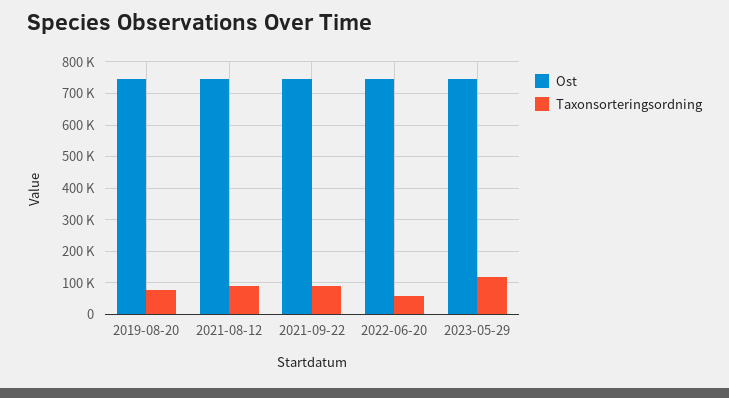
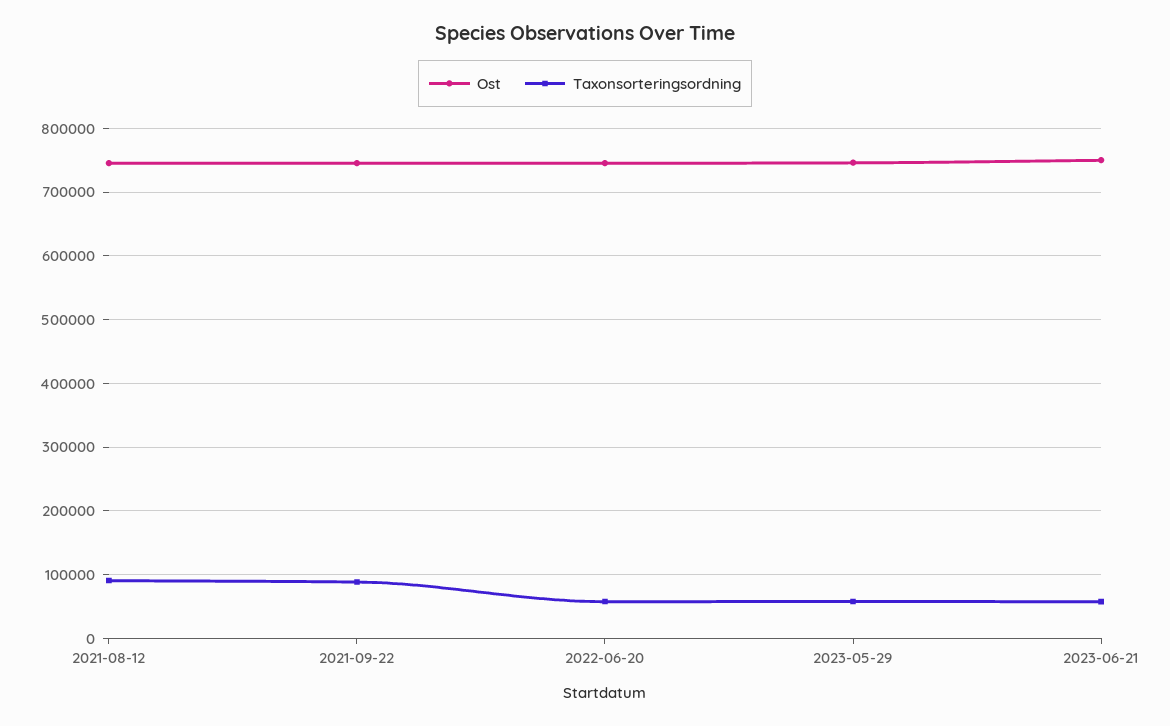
Ost, 2019-08-20: 740000 -> none
Taxonsorteringsordning, 2019-08-20: 80000 -> none
Taxonsorteringsordning, 2023-05-29: 120000 -> 60000
Ost, 2023-06-21: none -> 750000
Taxonsorteringsordning, 2023-06-21: none -> 60000

